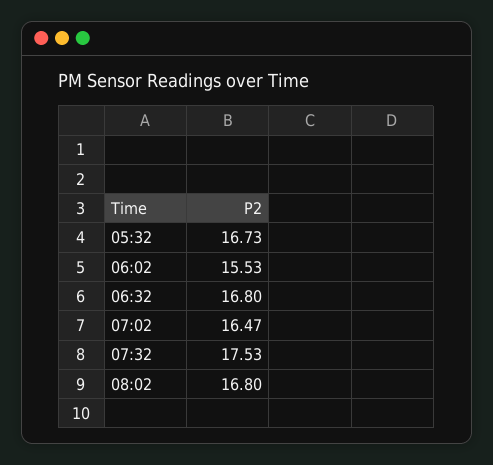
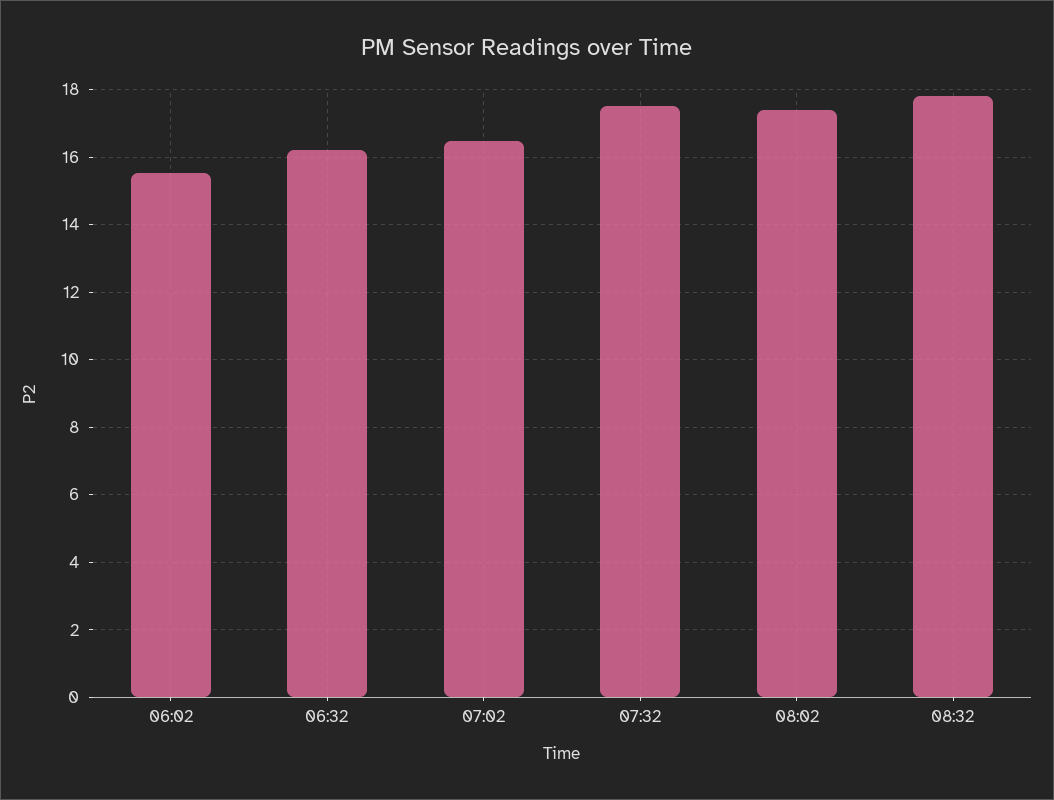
05:32: 16.73 -> none
06:32: 16.8 -> 16.2
08:02: 16.8 -> 17.4
08:32: none -> 17.8

